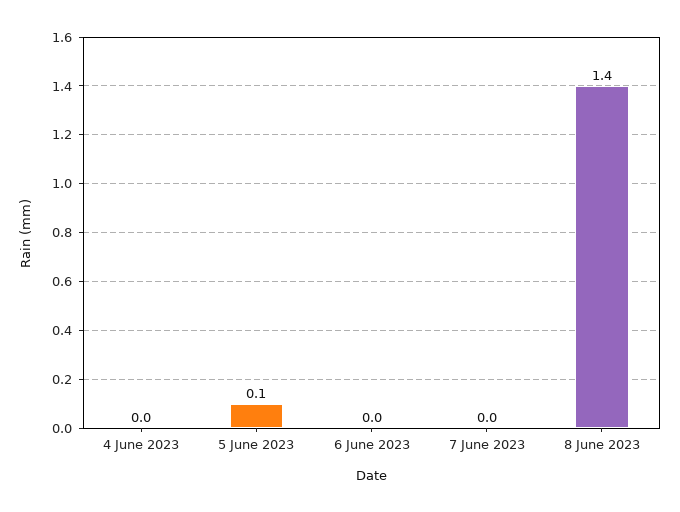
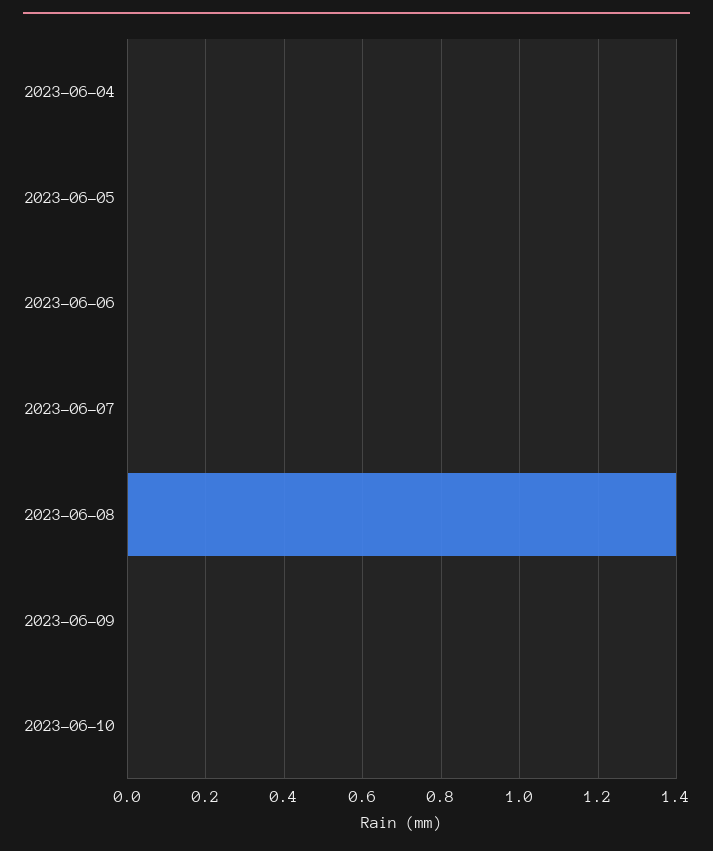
5 June 2023: 0.1 -> 0
2023-06-09: none -> 0
2023-06-10: none -> 0

